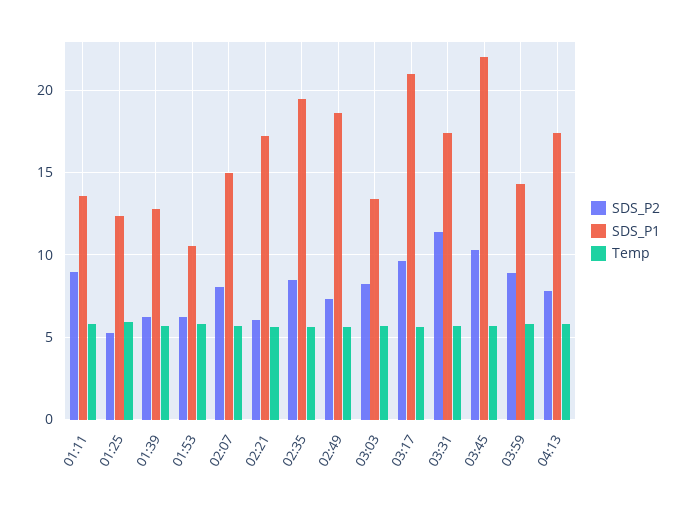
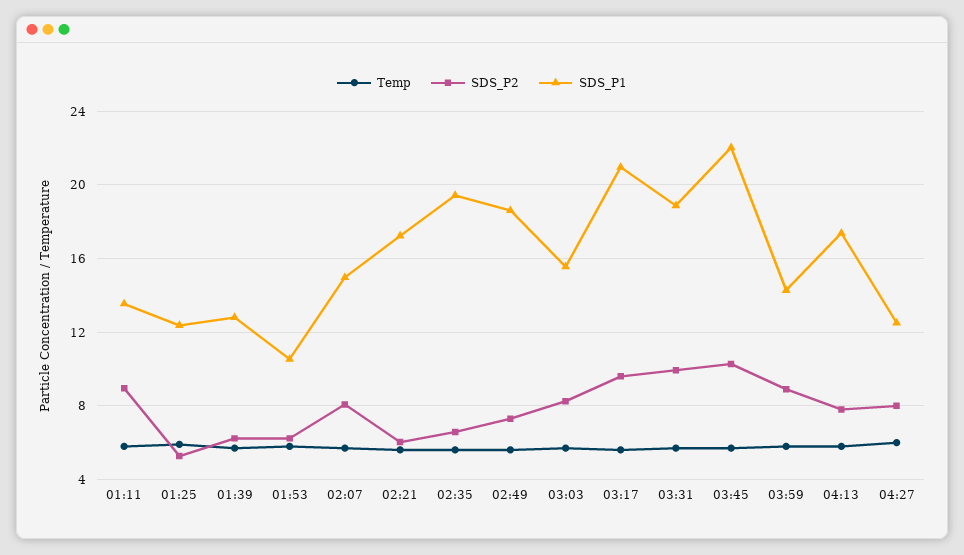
SDS_P2, 02:35: 8.5 -> 6.5
SDS_P1, 03:03: 13.5 -> 15.5
SDS_P2, 03:31: 11.5 -> 10
SDS_P1, 03:31: 17.5 -> 19
Temp, 04:27: none -> 6
SDS_P2, 04:27: none -> 8
SDS_P1, 04:27: none -> 12.5

